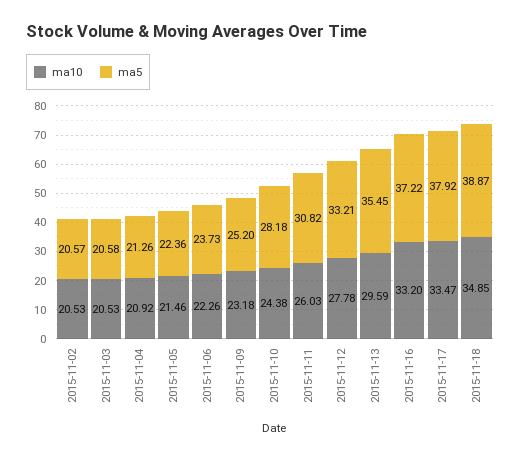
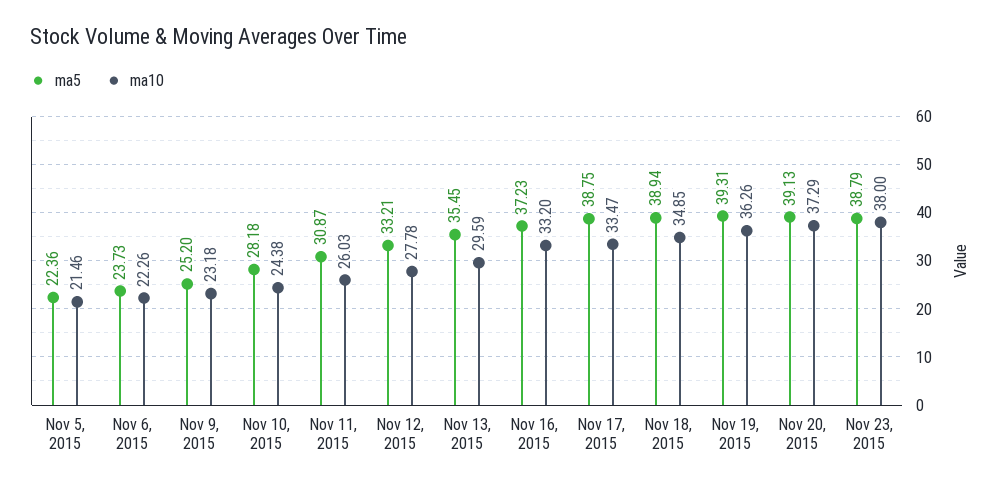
ma10, 2015-11-02: 20.53 -> none
ma5, 2015-11-02: 20.57 -> none
ma10, 2015-11-03: 20.53 -> none
ma5, 2015-11-03: 20.58 -> none
ma10, 2015-11-04: 20.92 -> none
ma5, 2015-11-04: 21.26 -> none
ma5, 2015-11-11: 30.82 -> 30.87
ma5, 2015-11-16: 37.22 -> 37.23
ma5, 2015-11-17: 37.92 -> 38.75
ma5, 2015-11-18: 38.87 -> 38.94
ma5, Nov 19, 2015: none -> 39.31
ma10, Nov 19, 2015: none -> 36.26
ma5, Nov 20, 2015: none -> 39.13
ma10, Nov 20, 2015: none -> 37.29
ma5, Nov 23, 2015: none -> 38.79
ma10, Nov 23, 2015: none -> 38

